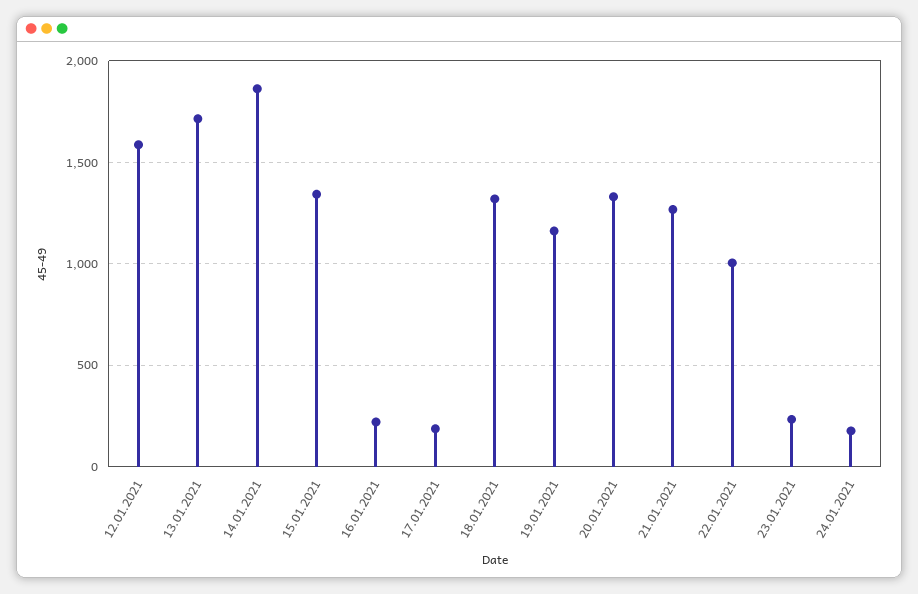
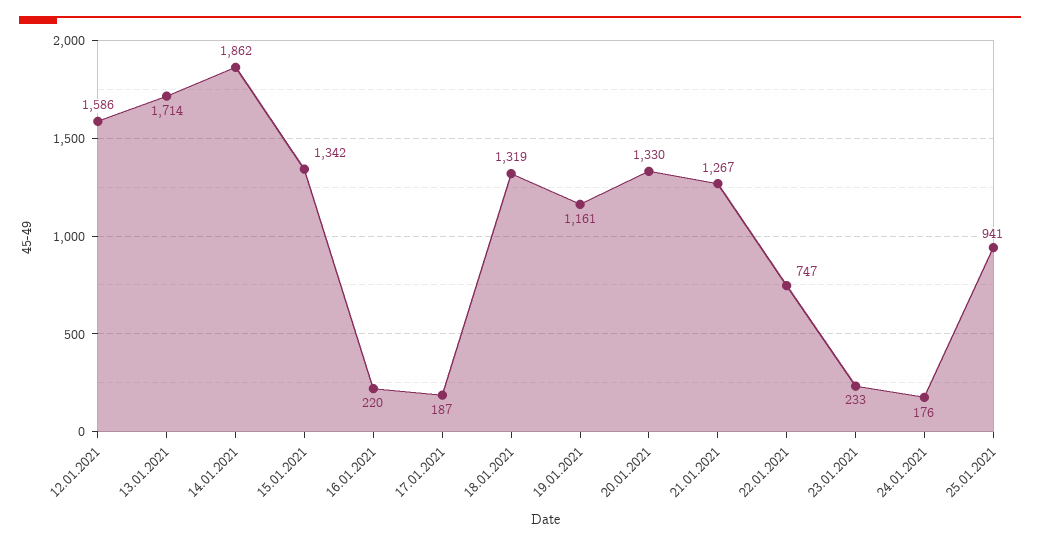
22.01.2021: 1000 -> 747
25.01.2021: none -> 941

